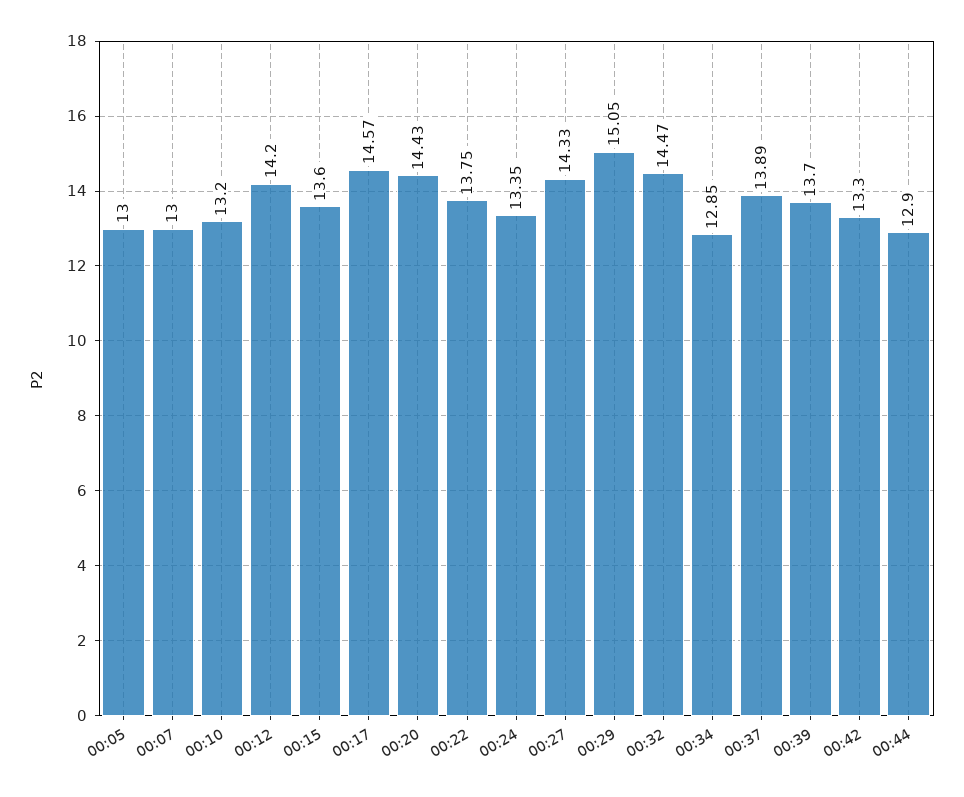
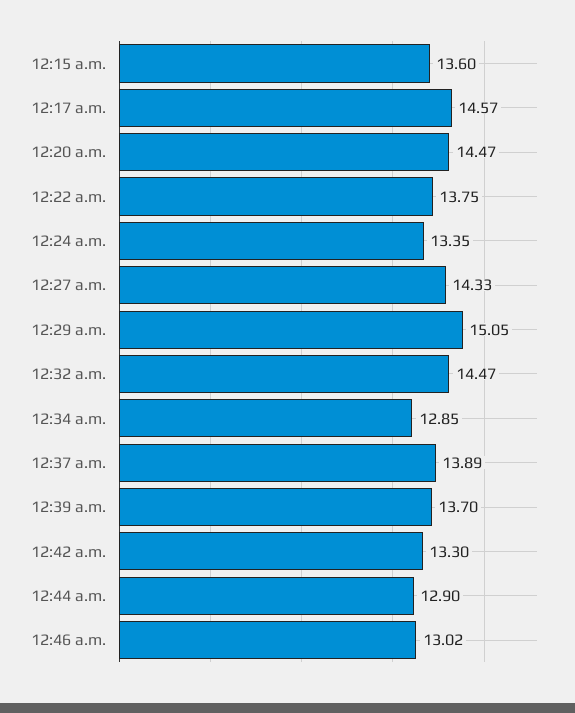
00:05: 13 -> none
00:07: 13 -> none
00:10: 13.2 -> none
00:12: 14.2 -> none
00:20: 14.43 -> 14.47
12:46 a.m.: none -> 13.02

